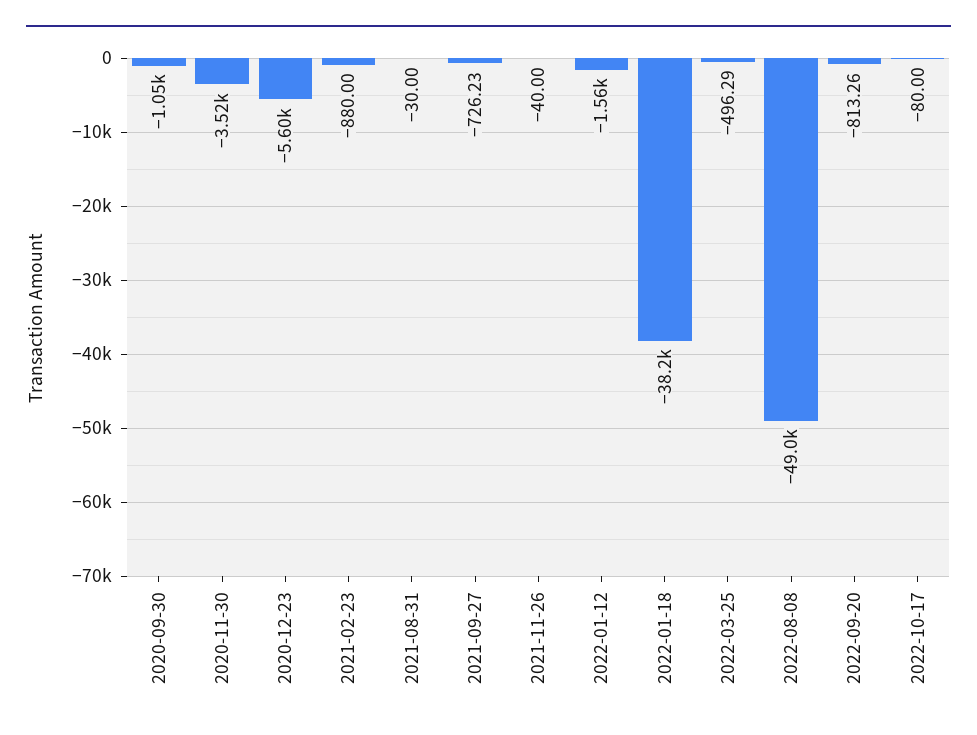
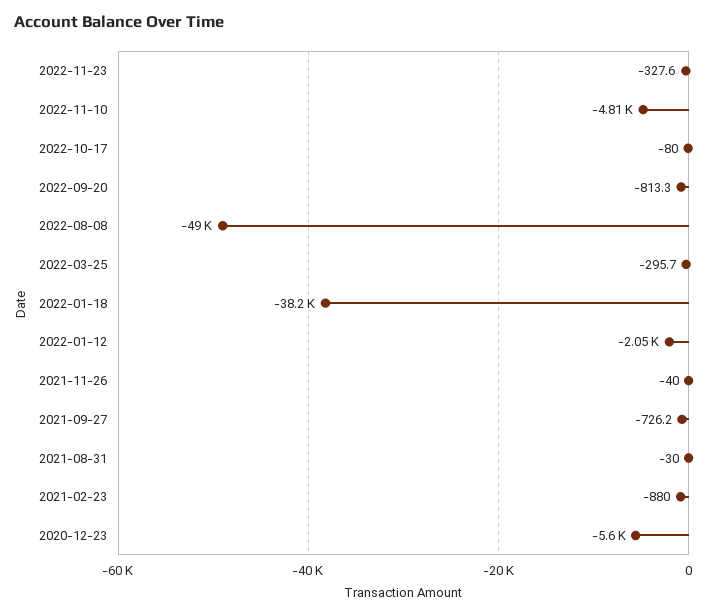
2020-09-30: -1050 -> none
2020-11-30: -3520 -> none
2022-01-12: -1560 -> -2050
2022-03-25: -496.29 -> -295.7
2022-11-23: none -> -327.6
2022-11-10: none -> -4810

